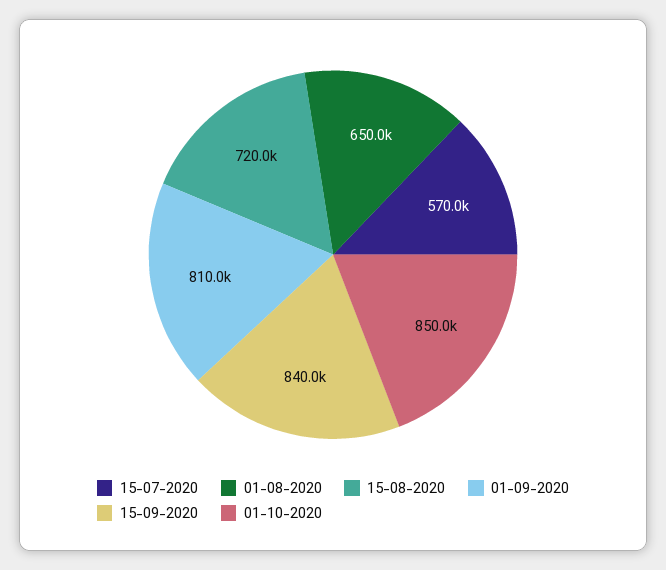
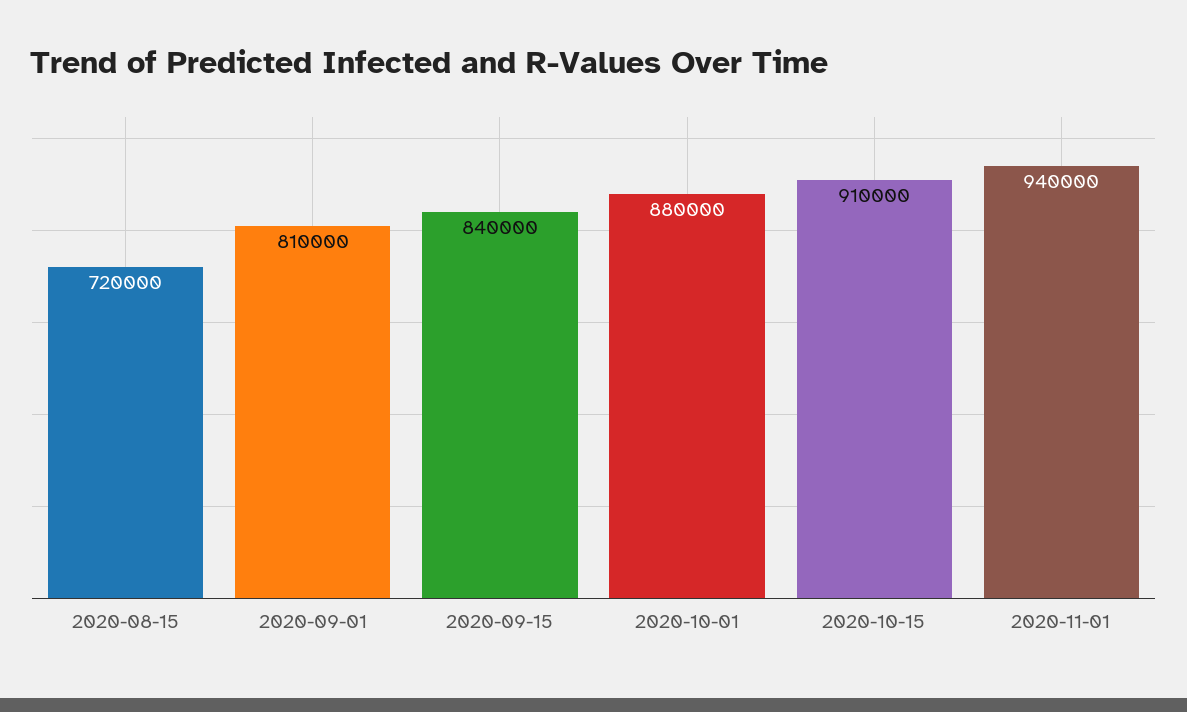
15-07-2020: 570000 -> none
01-08-2020: 650000 -> none
01-10-2020: 850000 -> 880000
2020-10-15: none -> 910000
2020-11-01: none -> 940000

